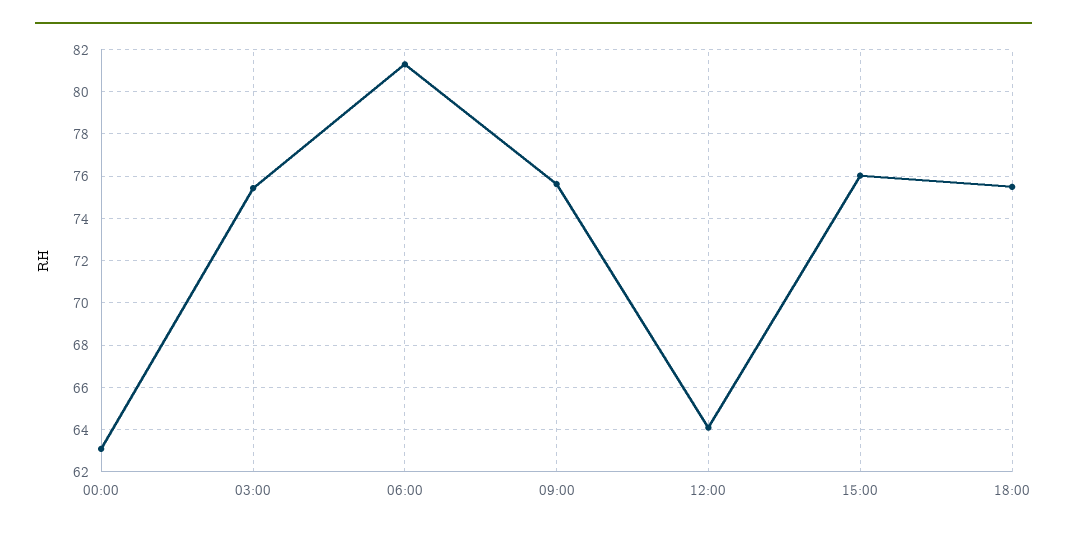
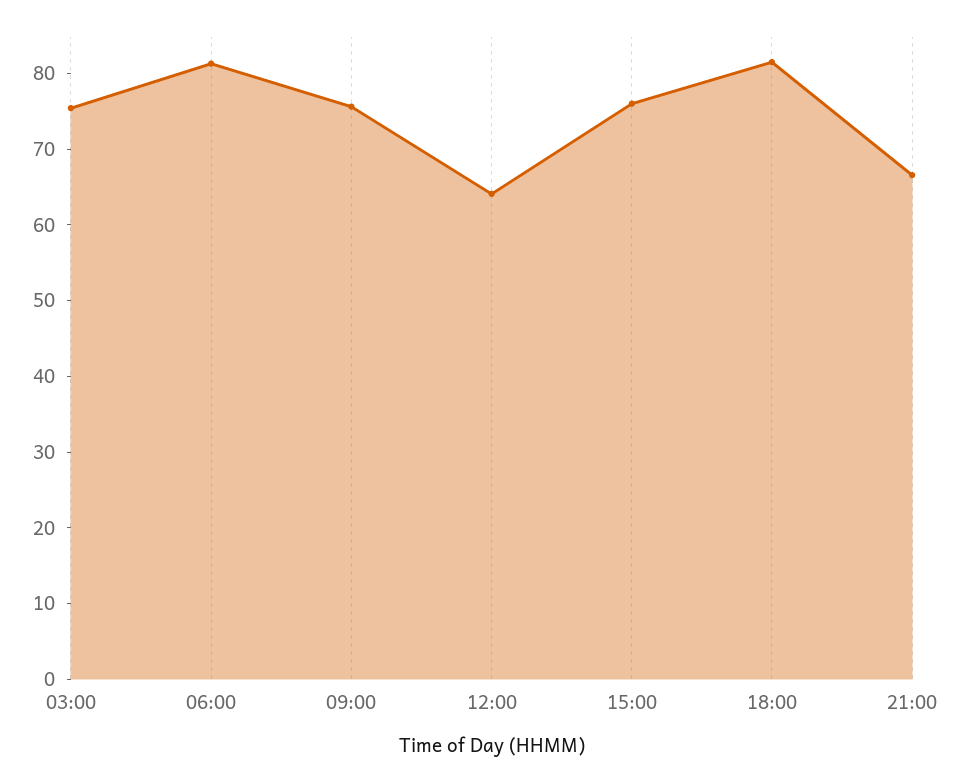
00:00: 63 -> none
18:00: 75.5 -> 82
21:00: none -> 66

